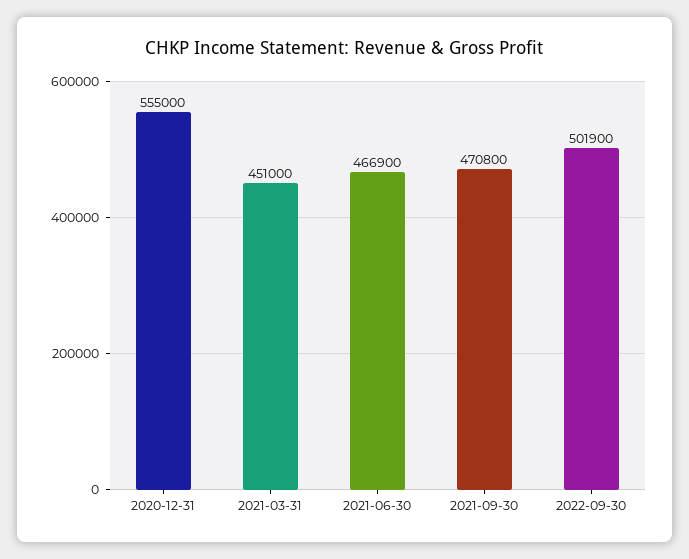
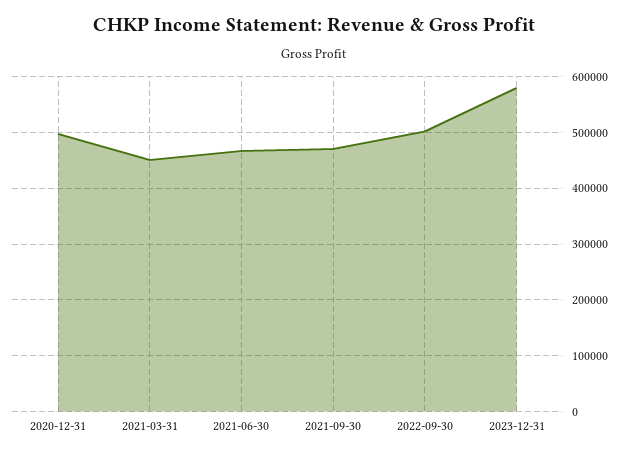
2020-12-31: 555000 -> 500000
2023-12-31: none -> 580000

